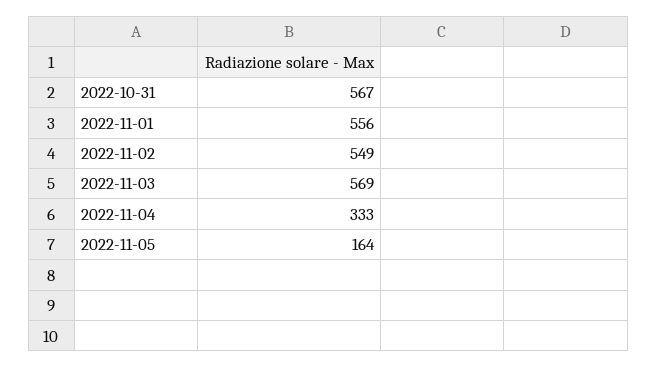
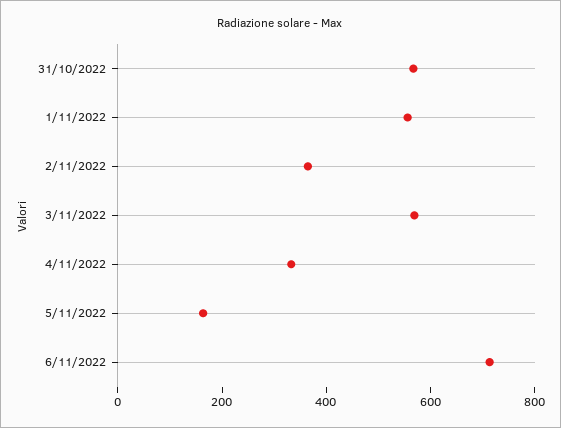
2022-11-02: 549 -> 350
6/11/2022: none -> 700

